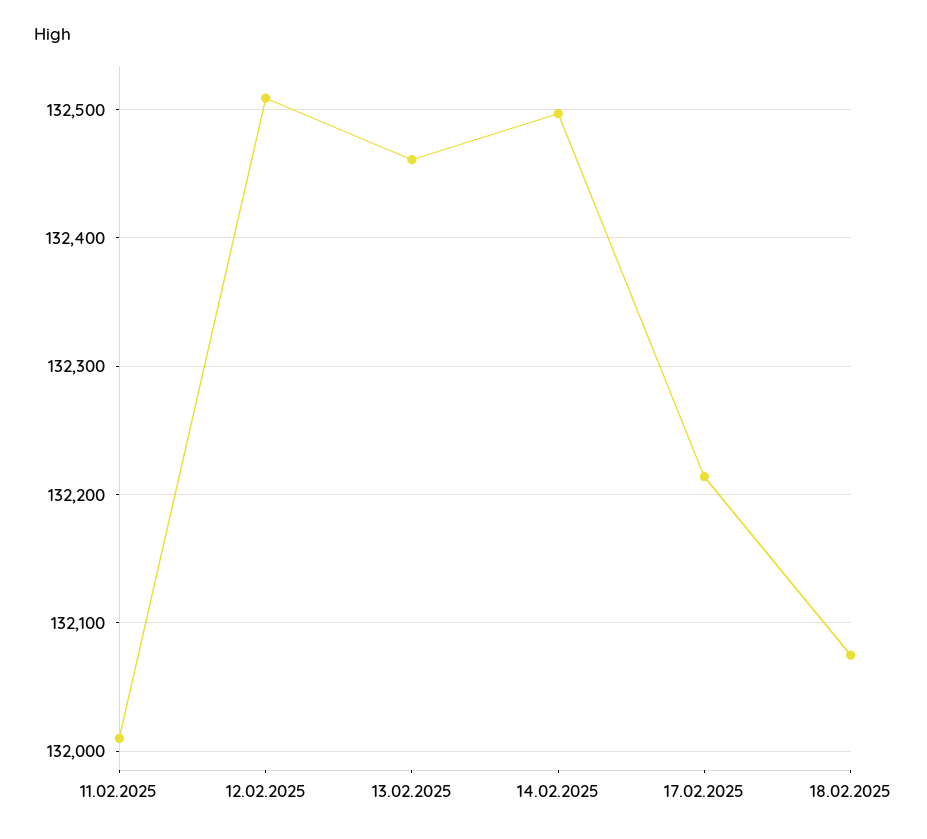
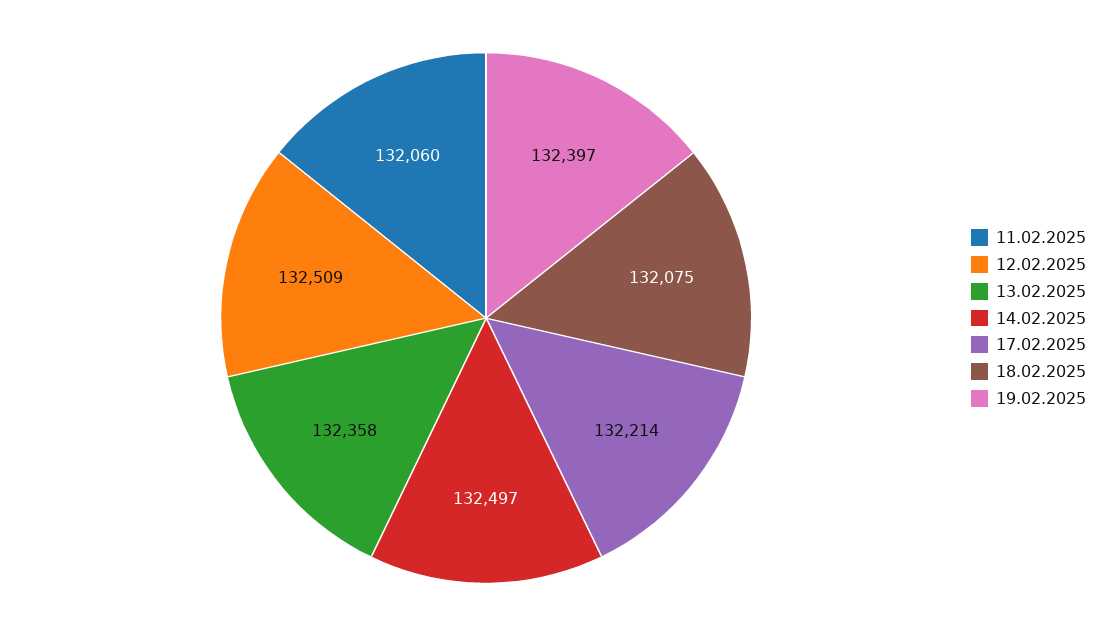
11.02.2025: 132010 -> 132060
13.02.2025: 132460 -> 132358
19.02.2025: none -> 132397

